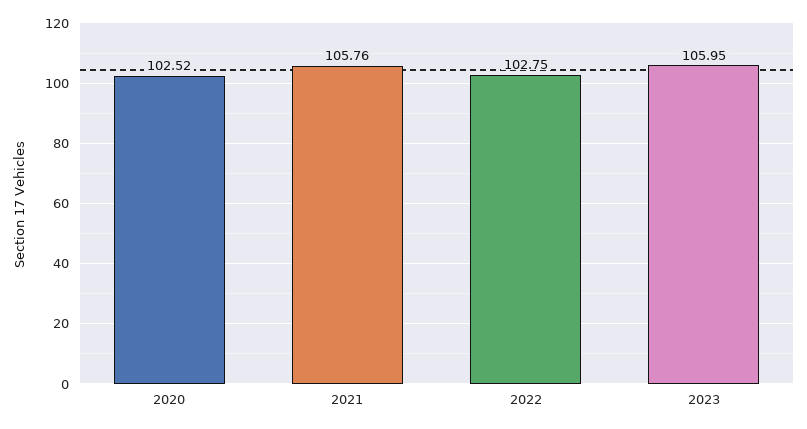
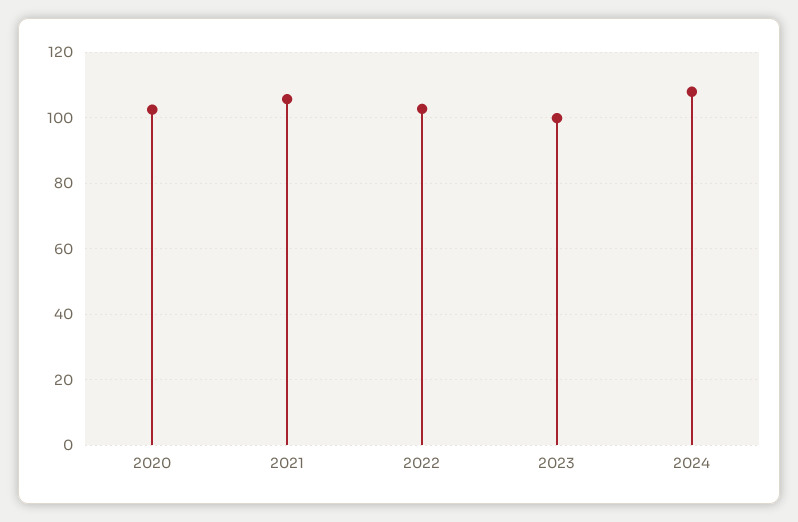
2023: 105.95 -> 100
2024: none -> 108

